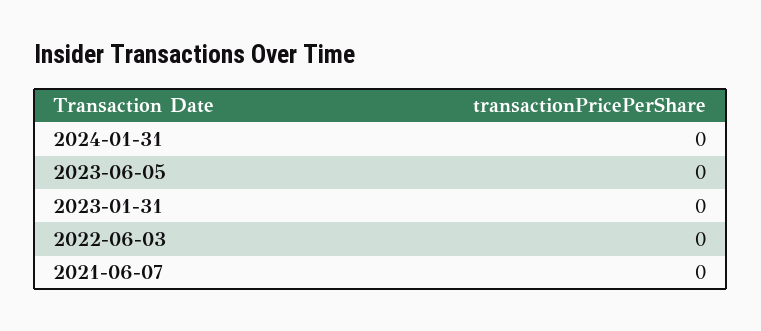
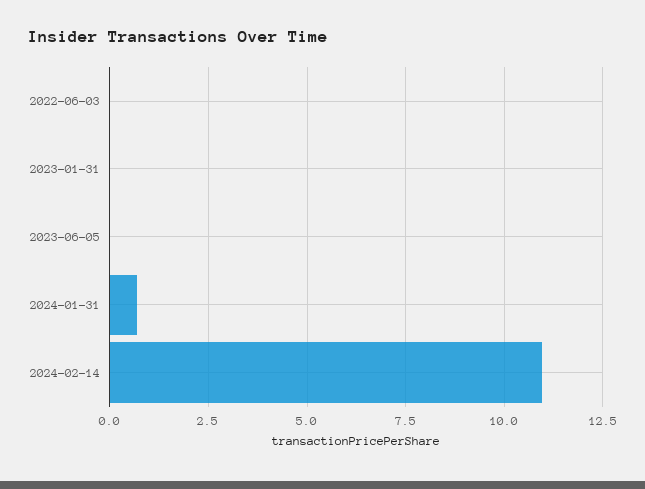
2024-01-31: 0 -> 0.75
2021-06-07: 0 -> none
2024-02-14: none -> 11

